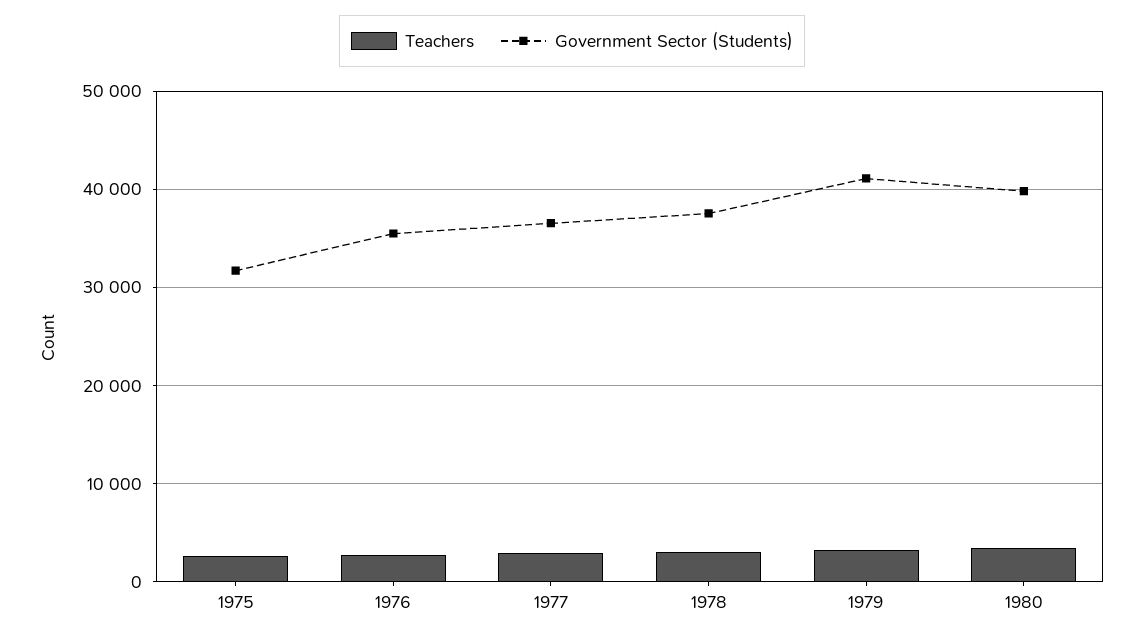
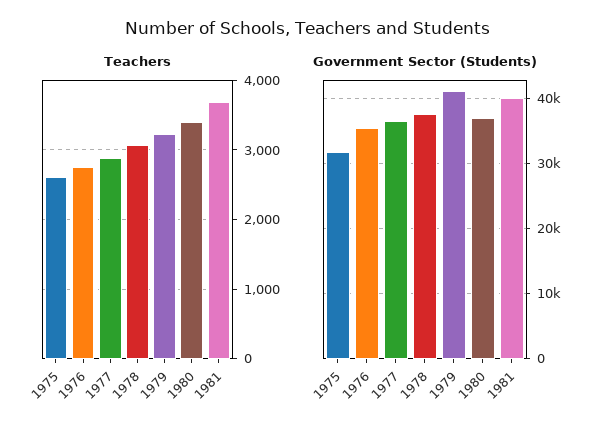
Government Sector (Students), 1980: 40000 -> 37000
Teachers, 1981: none -> 3700
Government Sector (Students), 1981: none -> 40000

